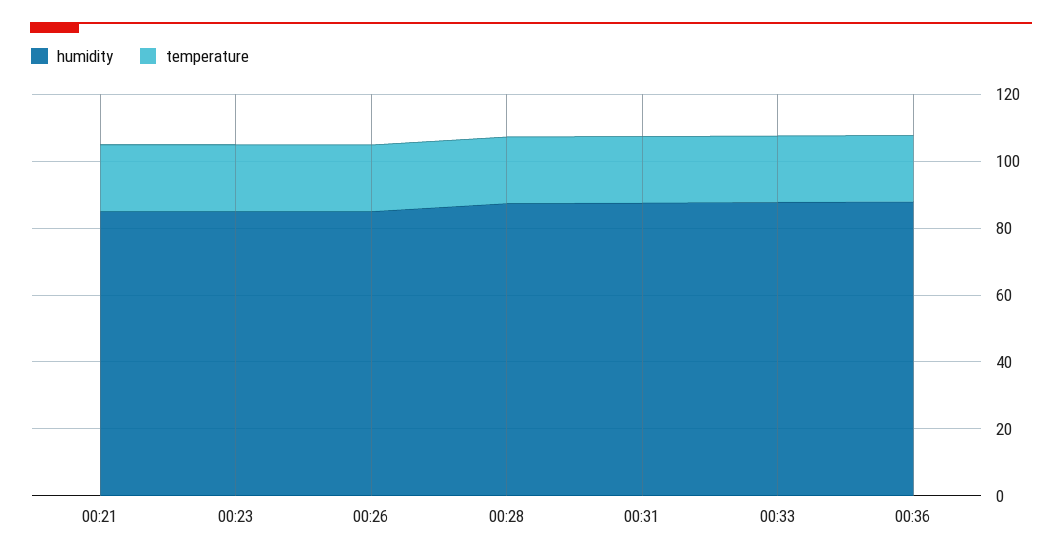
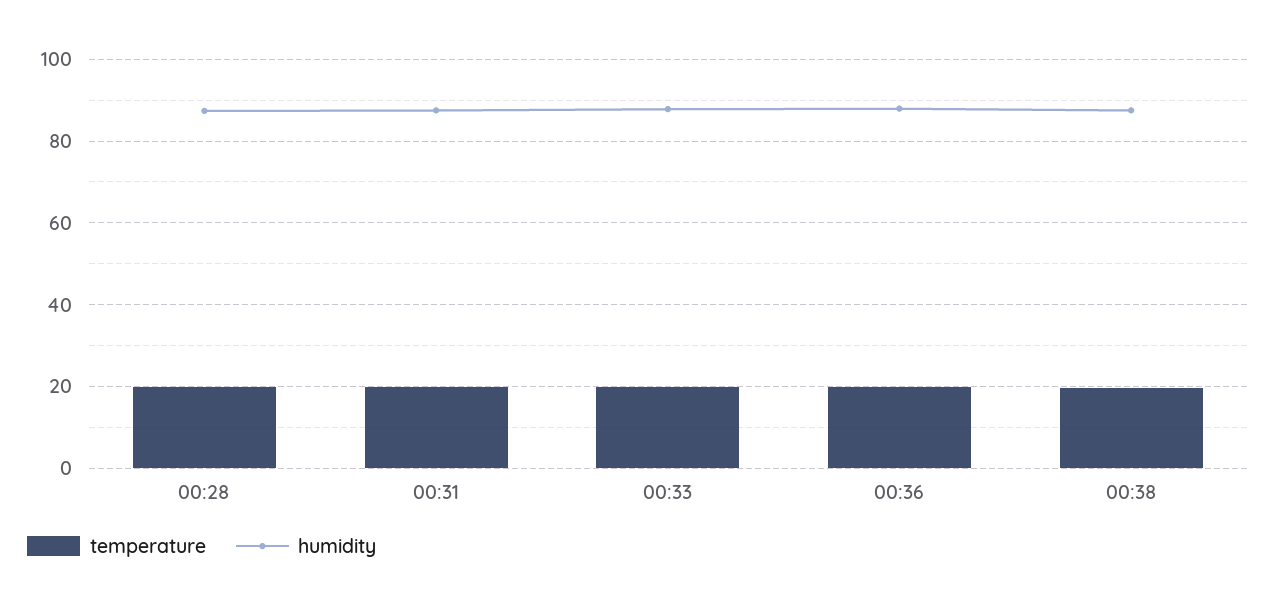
humidity, 00:21: 85 -> none
temperature, 00:21: 20 -> none
humidity, 00:23: 85 -> none
temperature, 00:23: 20 -> none
humidity, 00:26: 85 -> none
temperature, 00:26: 20 -> none
temperature, 00:38: none -> 20
humidity, 00:38: none -> 88

